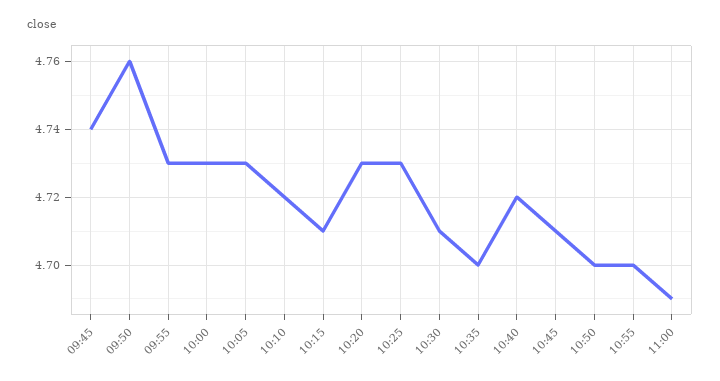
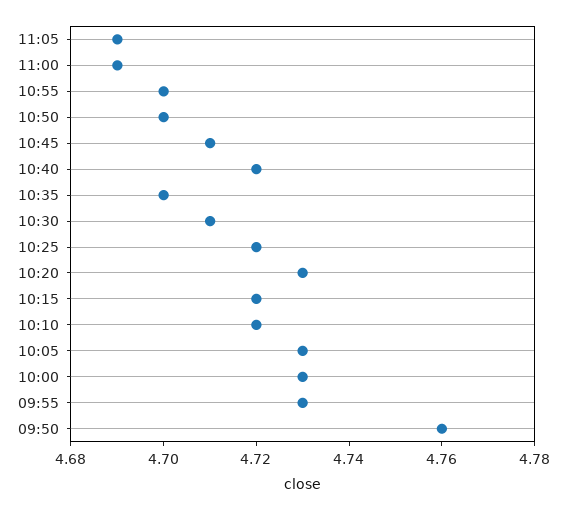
09:45: 4.74 -> none
10:15: 4.71 -> 4.72
10:25: 4.73 -> 4.72
11:05: none -> 4.69

